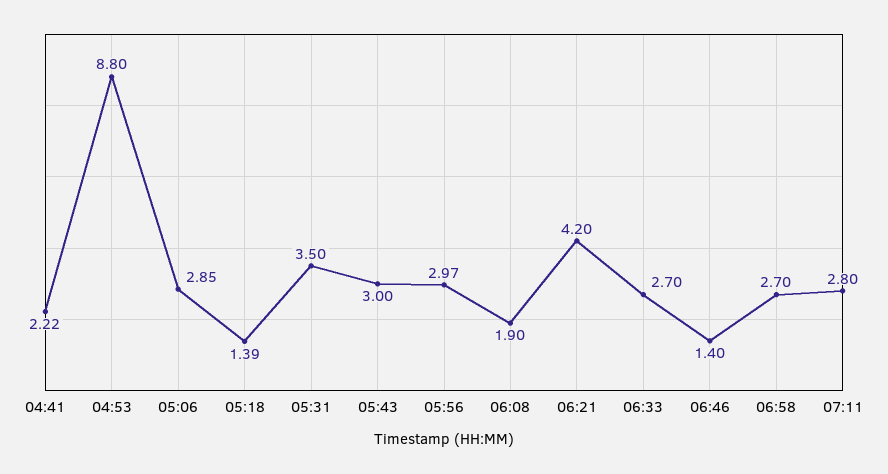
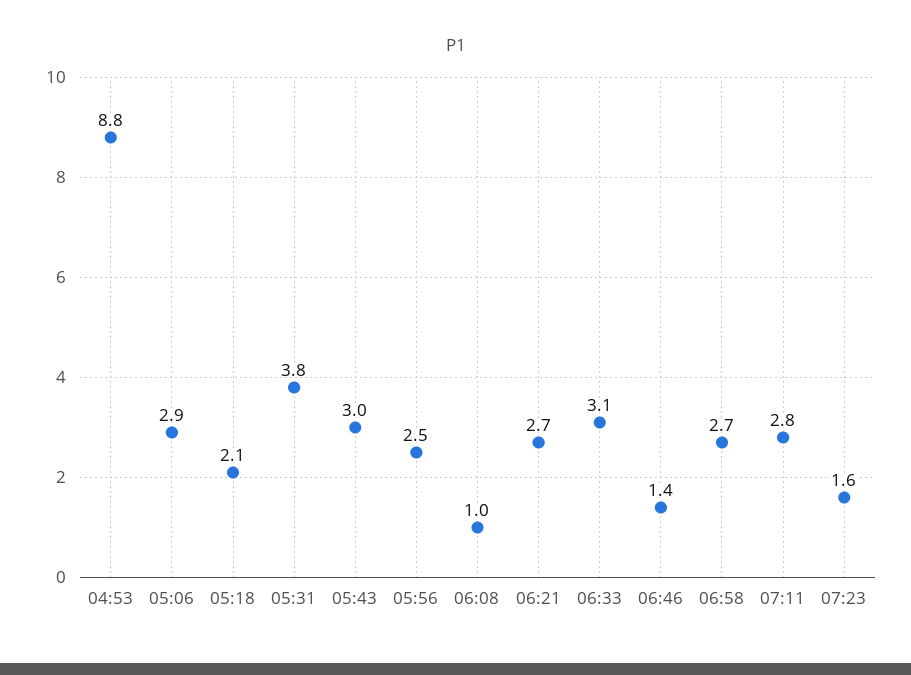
04:41: 2.22 -> none
05:18: 1.39 -> 2.1
05:31: 3.5 -> 3.8
05:56: 2.97 -> 2.5
06:08: 1.9 -> 1
06:21: 4.2 -> 2.7
06:33: 2.7 -> 3.1
07:23: none -> 1.6

